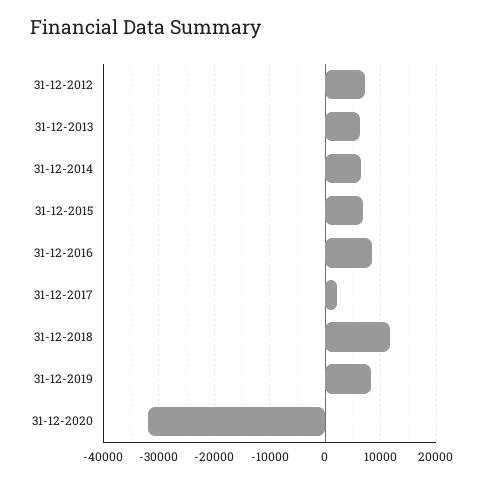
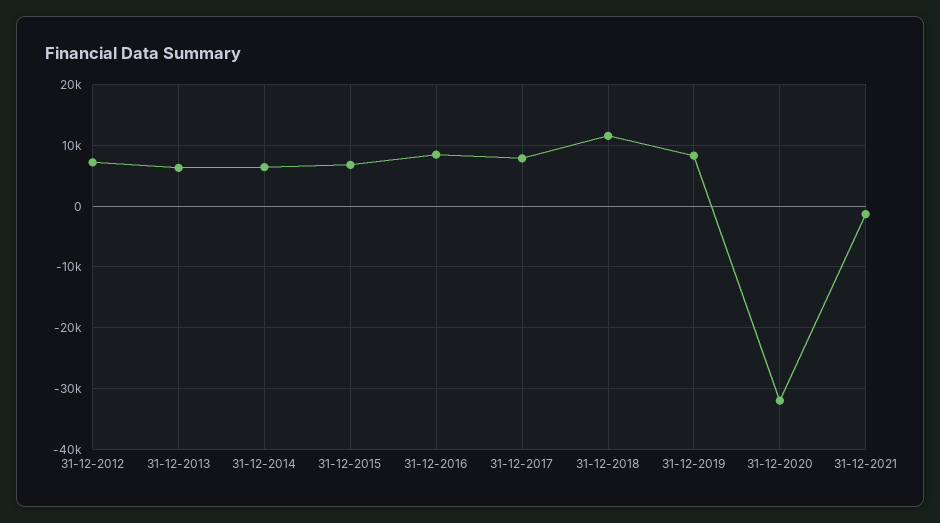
31-12-2017: 2000 -> 8000
31-12-2021: none -> -1000

